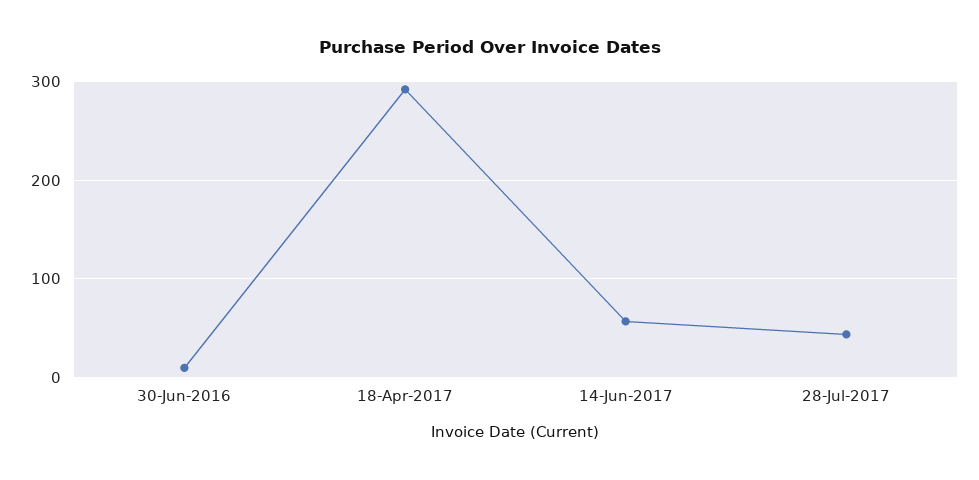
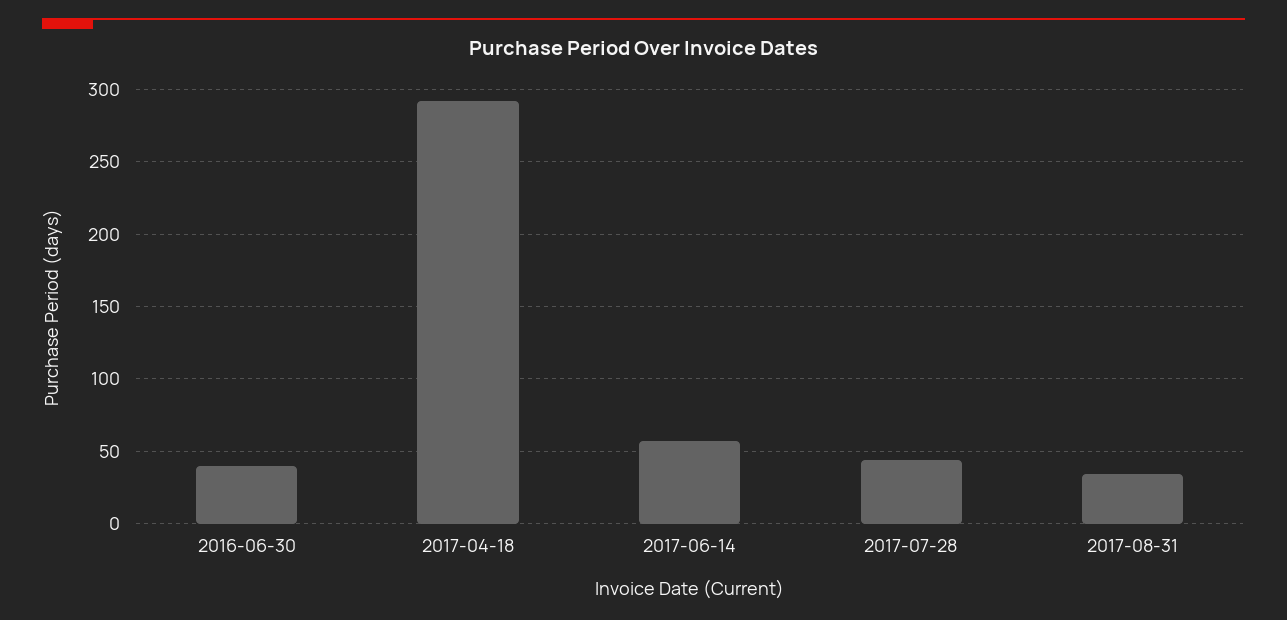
30-Jun-2016: 10 -> 40
2017-08-31: none -> 35

